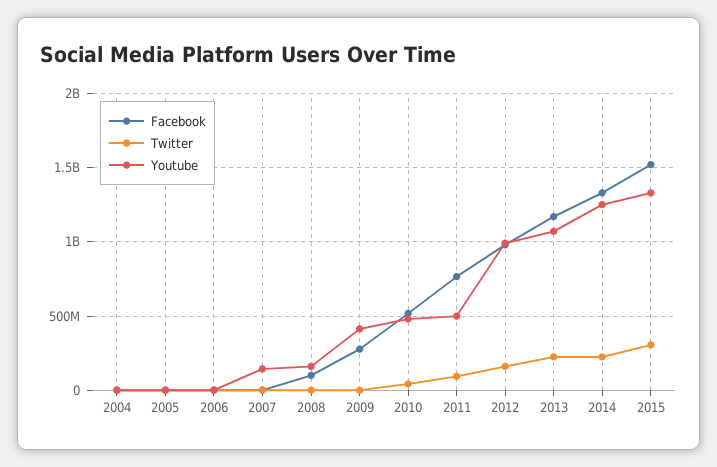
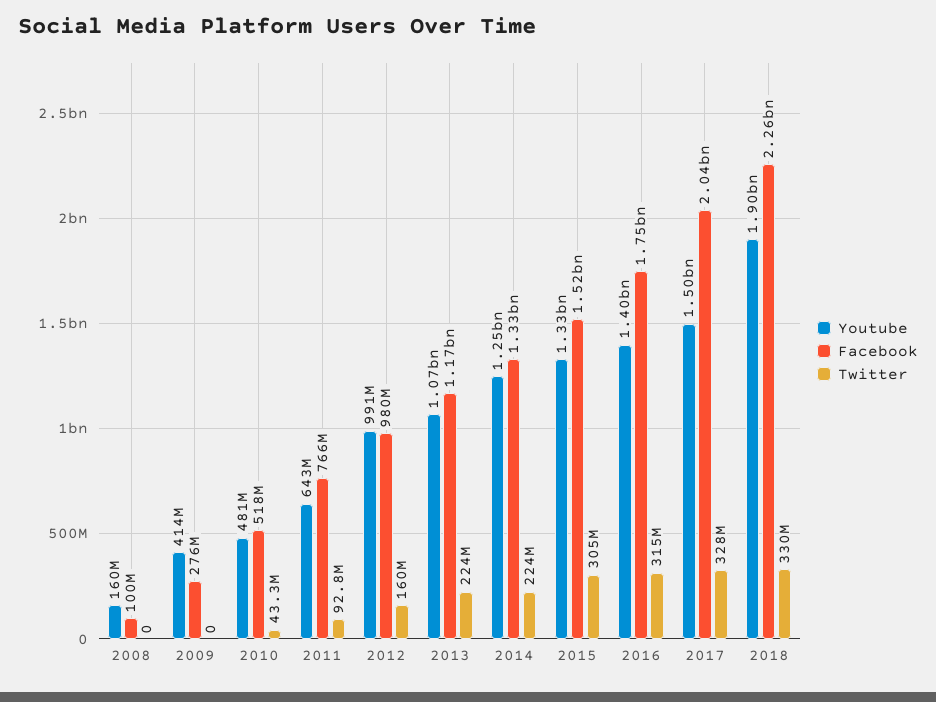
Facebook, 2004: 0 -> none
Twitter, 2004: 0 -> none
Youtube, 2004: 0 -> none
Facebook, 2005: 0 -> none
Twitter, 2005: 0 -> none
Youtube, 2005: 0 -> none
Facebook, 2006: 0 -> none
Twitter, 2006: 0 -> none
Youtube, 2006: 0 -> none
Facebook, 2007: 0 -> none
Twitter, 2007: 0 -> none
Youtube, 2007: 150000000 -> none
Youtube, 2011: 500000000 -> 643000000
Youtube, 2016: none -> 1400000000
Facebook, 2016: none -> 1750000000
Twitter, 2016: none -> 315000000
Youtube, 2017: none -> 1500000000
Facebook, 2017: none -> 2040000000
Twitter, 2017: none -> 328000000
Youtube, 2018: none -> 1900000000
Facebook, 2018: none -> 2260000000
Twitter, 2018: none -> 330000000

